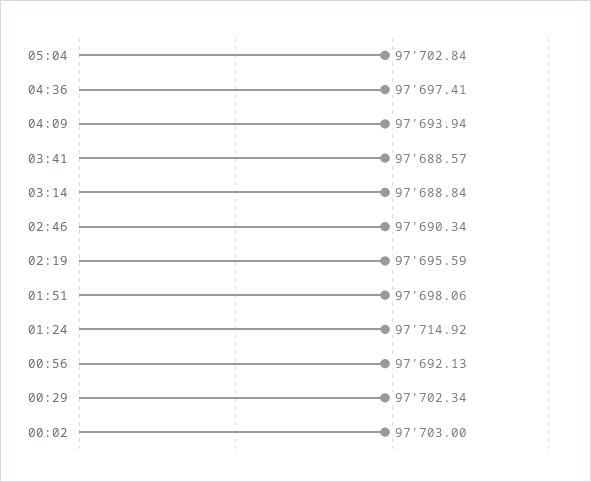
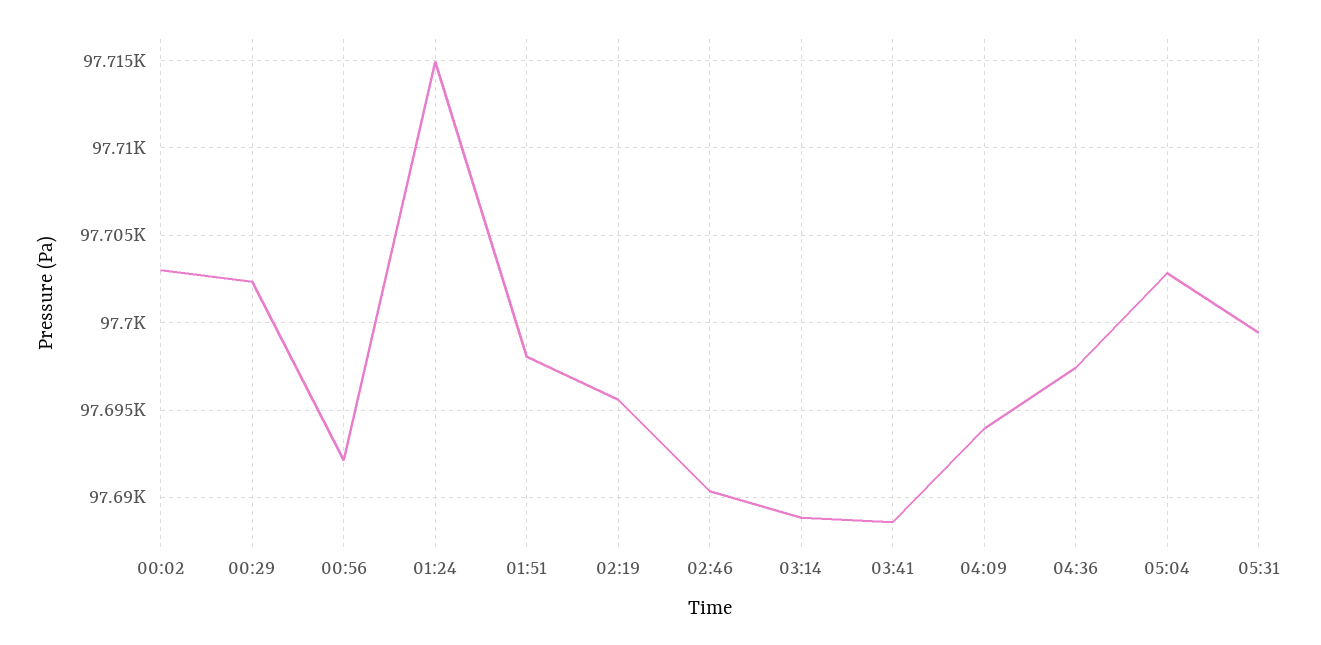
05:31: none -> 97699.5

